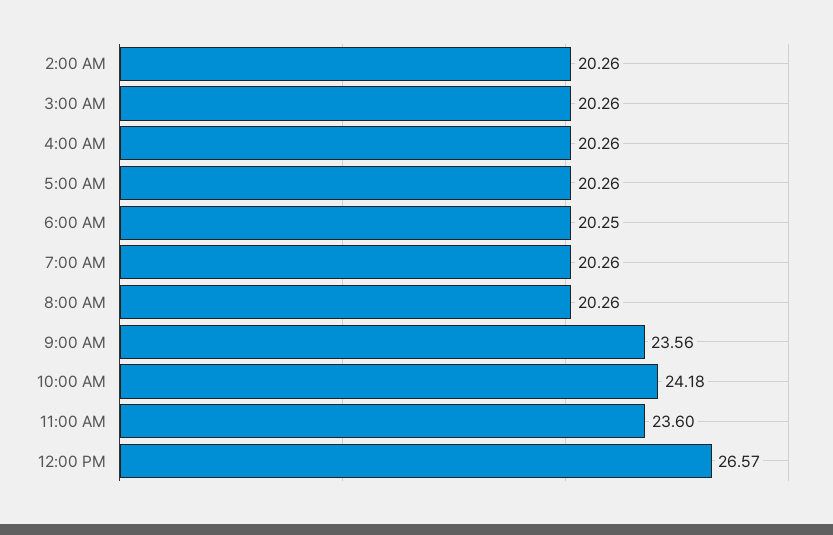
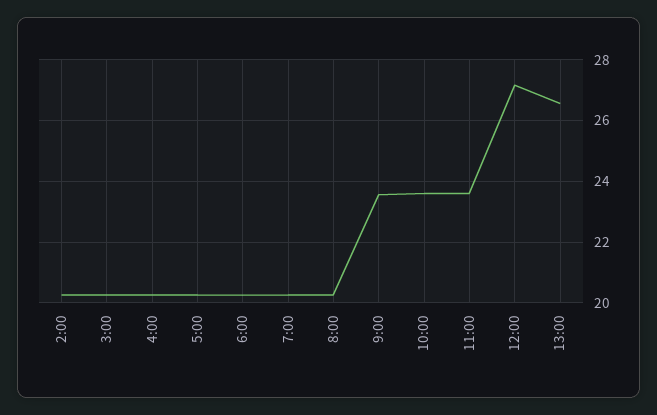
10:00 AM: 24.18 -> 23.6
12:00 PM: 26.57 -> 27.2
13:00: none -> 26.6

